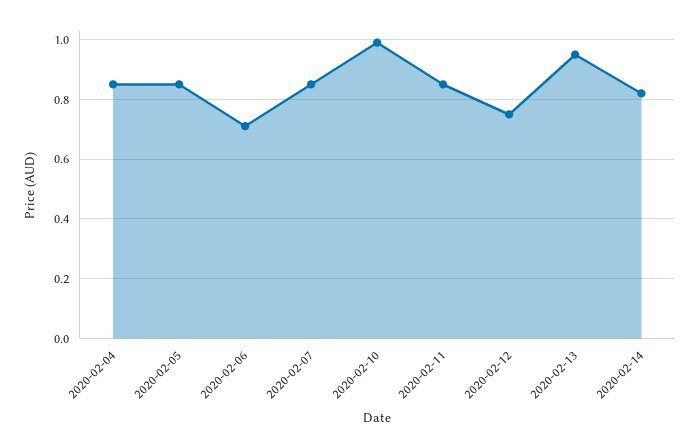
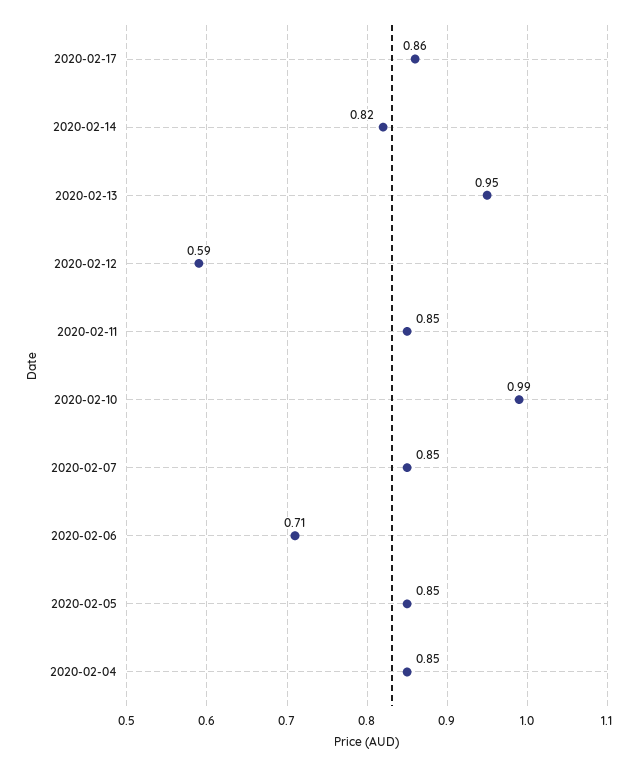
2020-02-12: 0.75 -> 0.59
2020-02-17: none -> 0.86

